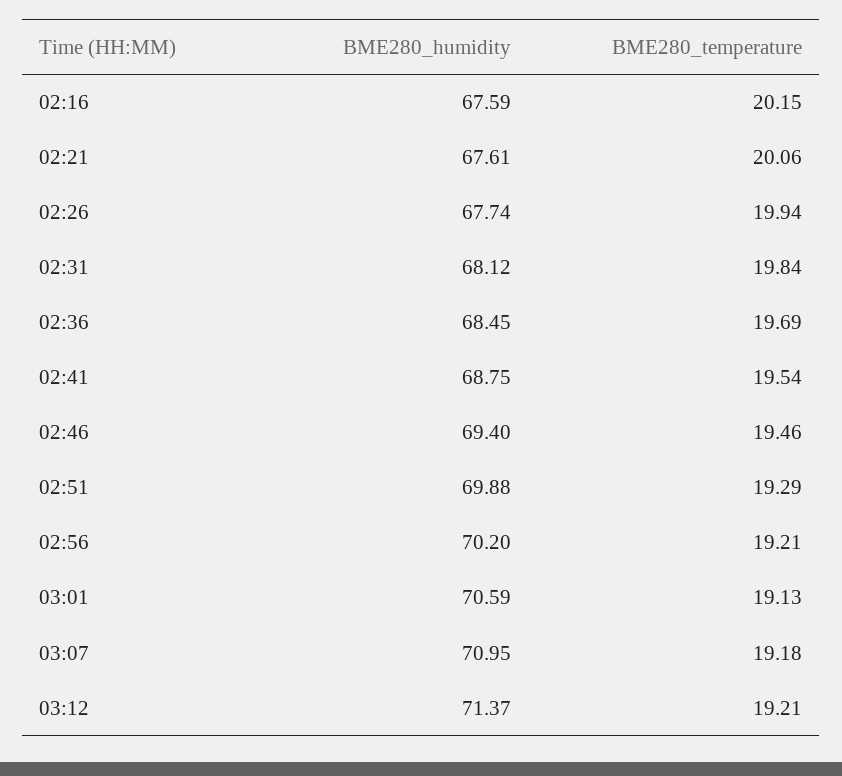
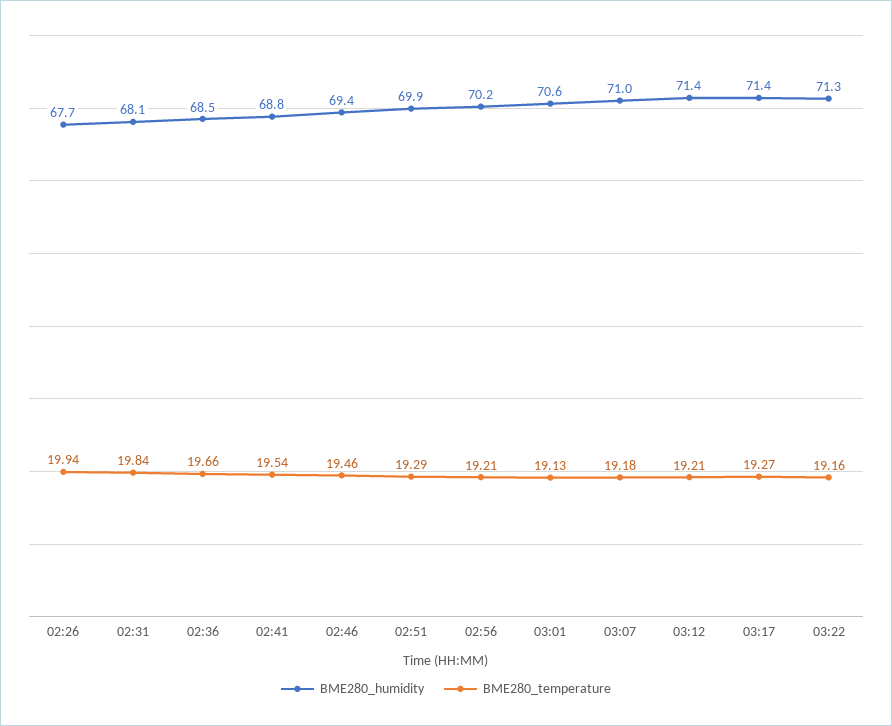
BME280_humidity, 02:16: 67.59 -> none
BME280_temperature, 02:16: 20.15 -> none
BME280_humidity, 02:21: 67.61 -> none
BME280_temperature, 02:21: 20.06 -> none
BME280_temperature, 02:36: 19.69 -> 19.66
BME280_humidity, 03:17: none -> 71.4
BME280_temperature, 03:17: none -> 19.27
BME280_humidity, 03:22: none -> 71.3
BME280_temperature, 03:22: none -> 19.16

